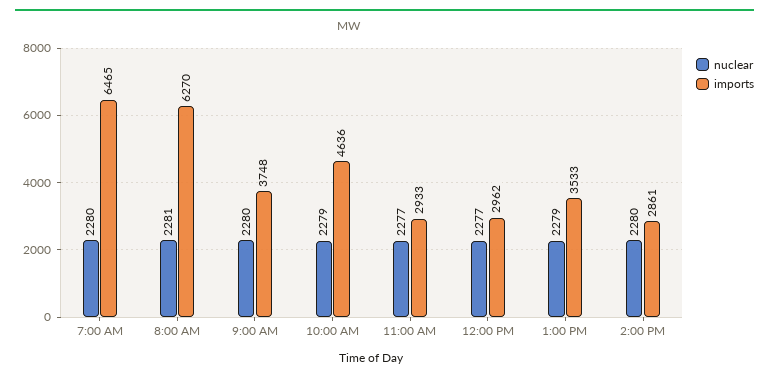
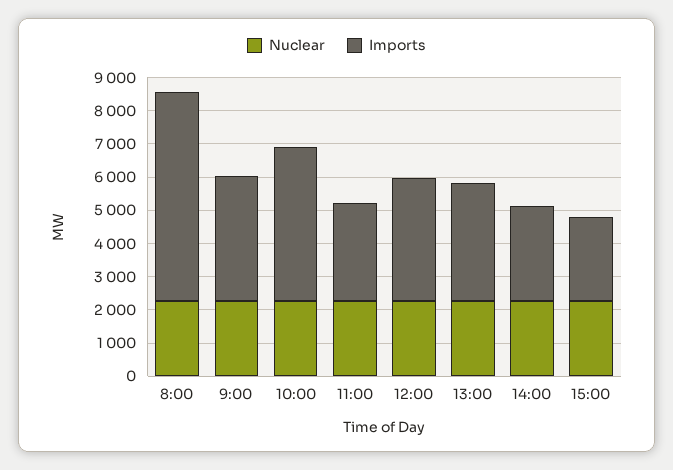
nuclear, 7:00 AM: 2280 -> none
imports, 7:00 AM: 6465 -> none
imports, 12:00 PM: 2962 -> 3750
nuclear, 15:00: none -> 2250
imports, 15:00: none -> 2500

